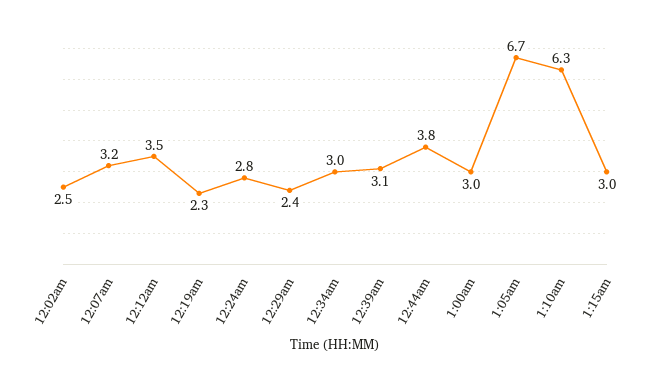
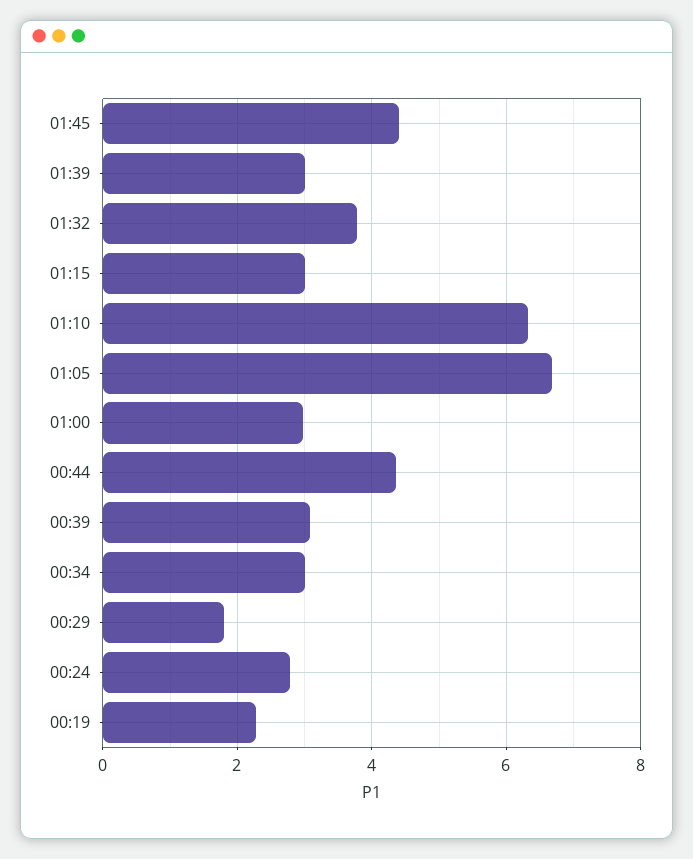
12:02am: 2.5 -> none
12:07am: 3.2 -> none
12:12am: 3.5 -> none
12:29am: 2.4 -> 1.8
12:44am: 3.8 -> 4.4
01:45: none -> 4.4
01:39: none -> 3
01:32: none -> 3.8

